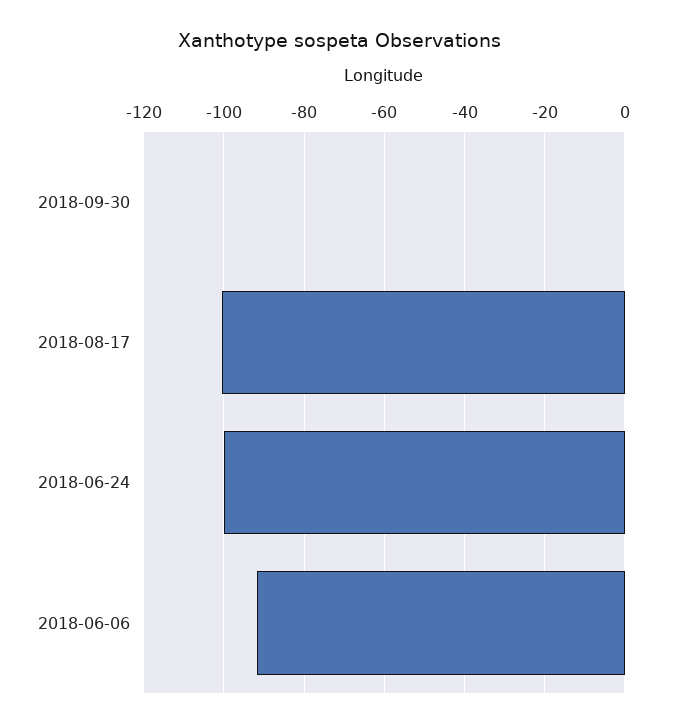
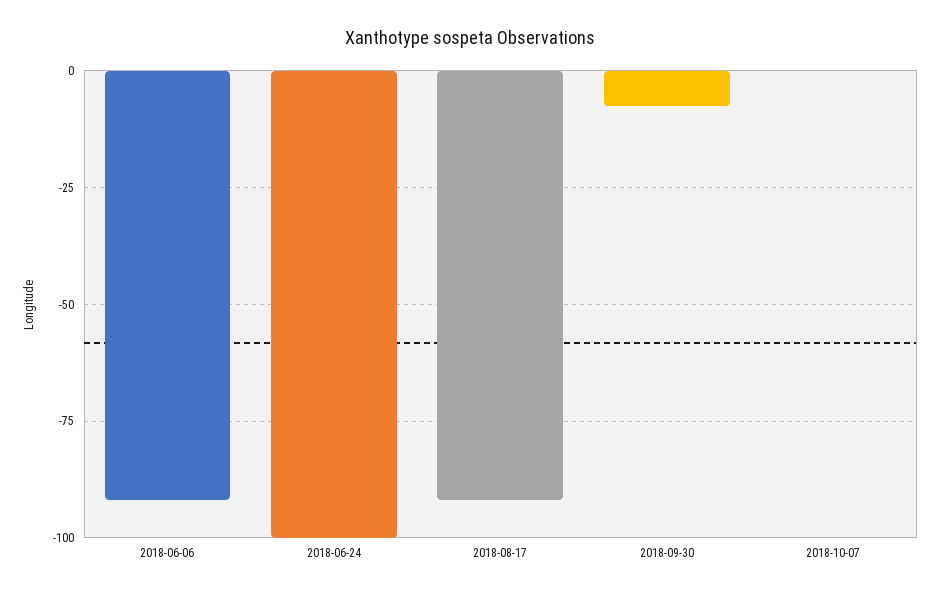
2018-09-30: 0 -> -7.5
2018-08-17: -100 -> -92.5
2018-10-07: none -> 0

